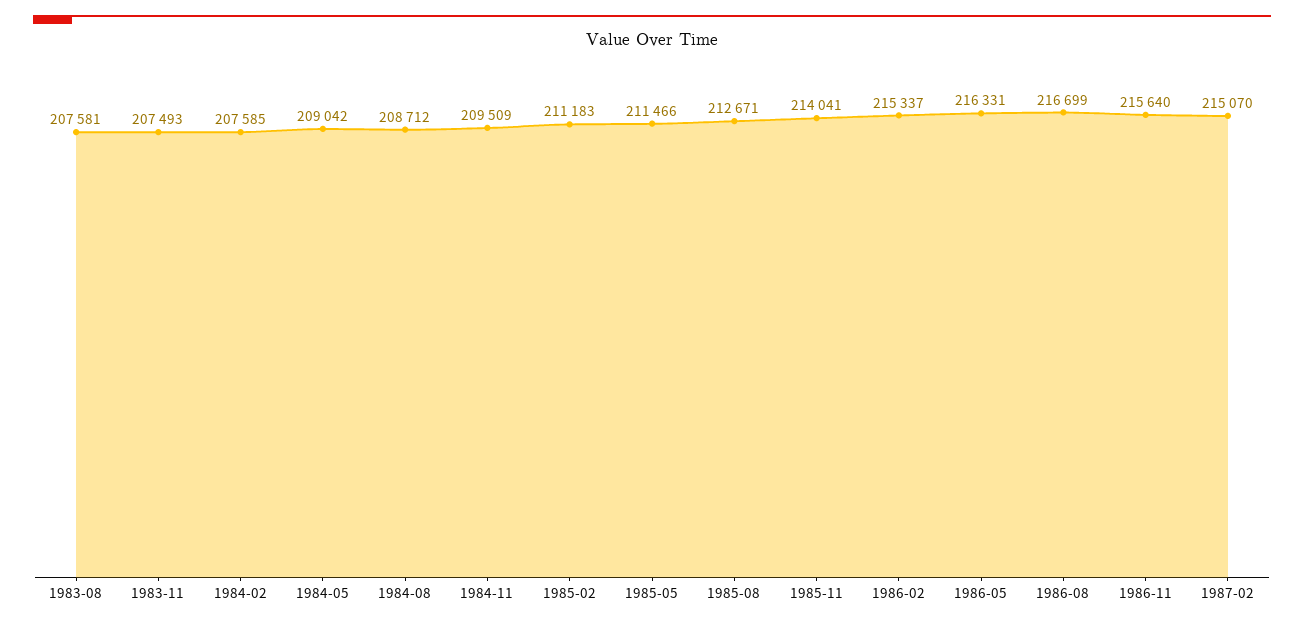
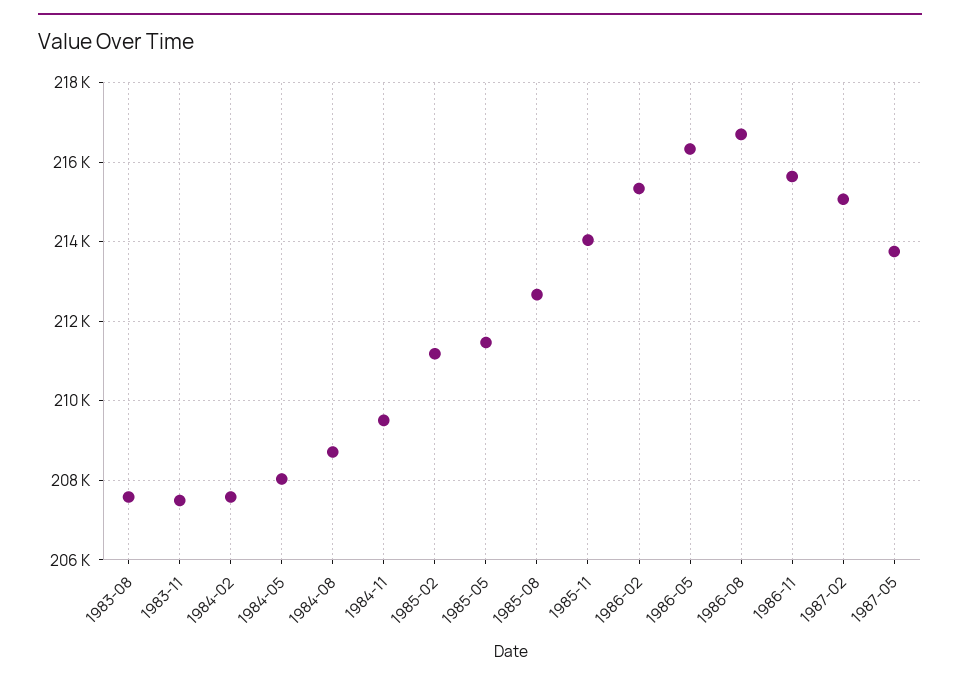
1984-05: 209042 -> 208000
1987-05: none -> 213800

